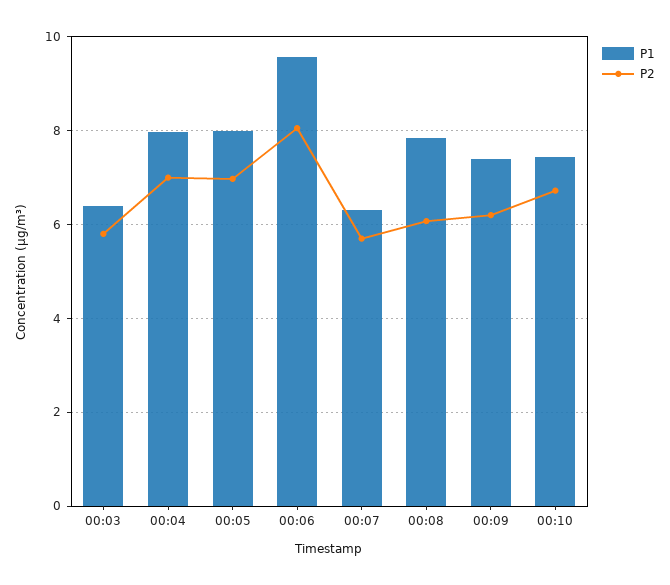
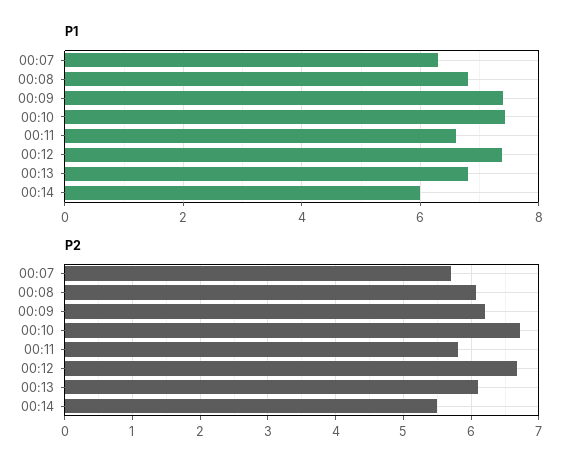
P1, 00:03: 6.4 -> none
P2, 00:03: 5.8 -> none
P1, 00:04: 8 -> none
P2, 00:04: 7 -> none
P1, 00:05: 8 -> none
P2, 00:05: 7 -> none
P1, 00:06: 9.6 -> none
P2, 00:06: 8 -> none
P1, 00:08: 7.8 -> 6.8
P1, 00:11: none -> 6.6
P1, 00:12: none -> 7.4
P1, 00:13: none -> 6.8
P1, 00:14: none -> 6
P2, 00:11: none -> 5.8
P2, 00:12: none -> 6.7
P2, 00:13: none -> 6.1
P2, 00:14: none -> 5.5

